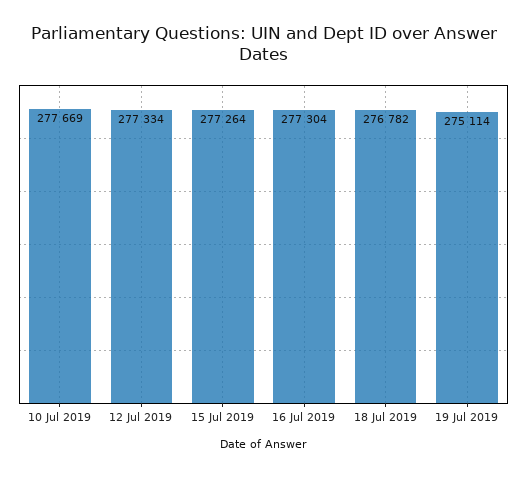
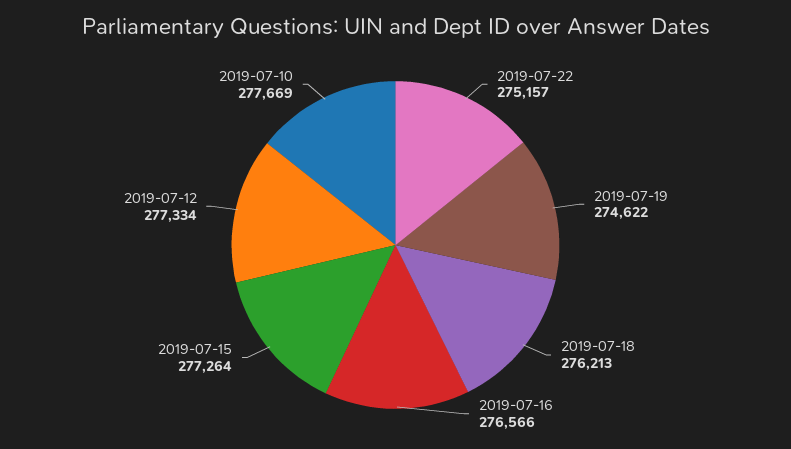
16 Jul 2019: 277304 -> 276566
18 Jul 2019: 276782 -> 276213
19 Jul 2019: 275114 -> 274622
2019-07-22: none -> 275157

